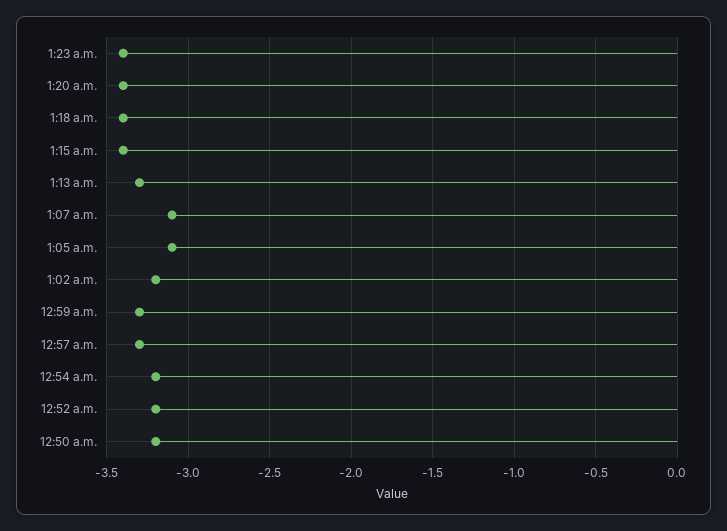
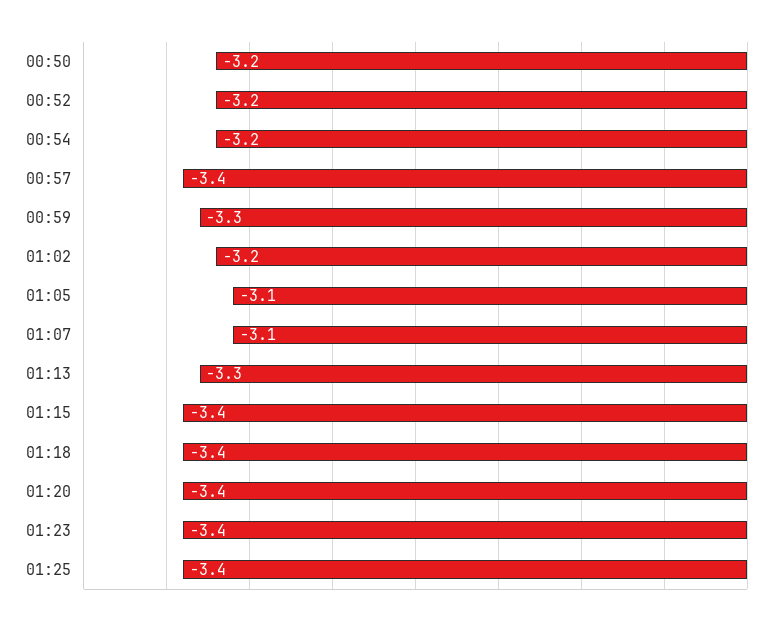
12:57 a.m.: -3.3 -> -3.4
01:25: none -> -3.4

